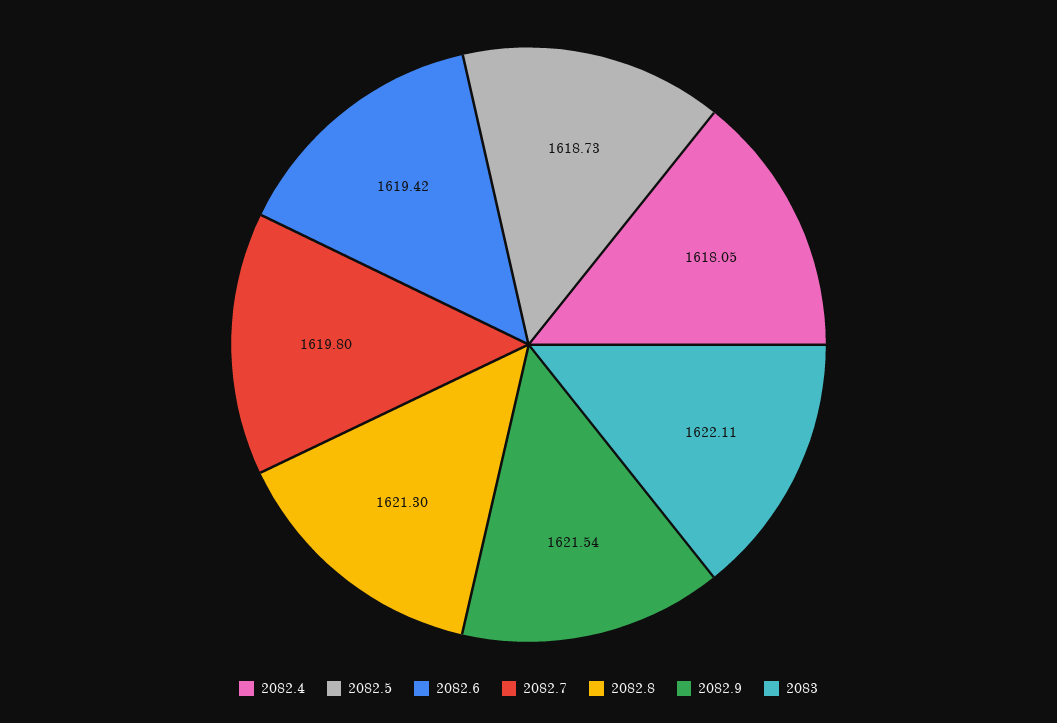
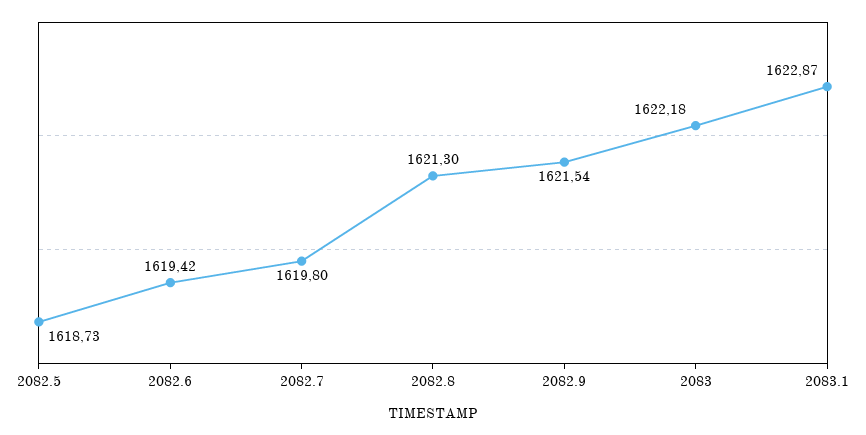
2082.4: 1618.05 -> none
2083: 1622.11 -> 1622.18
2083.1: none -> 1622.87

